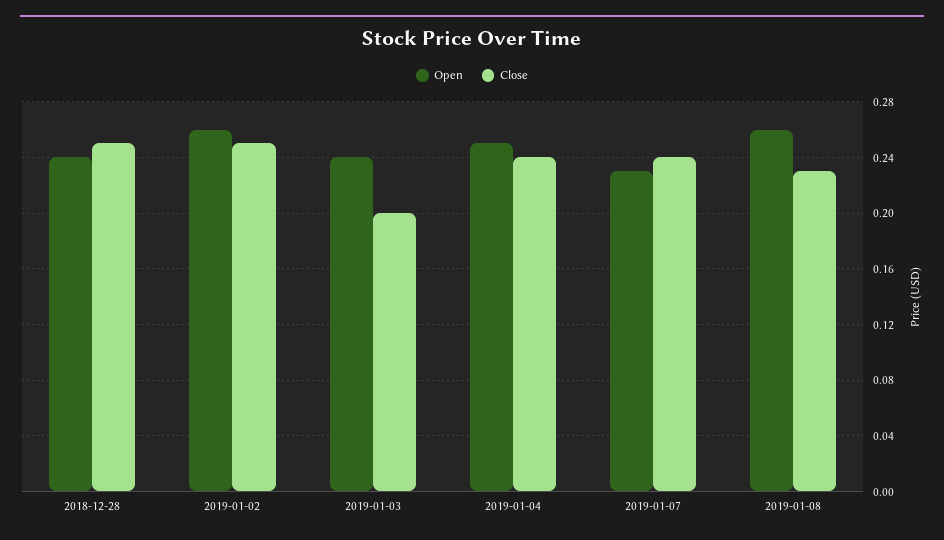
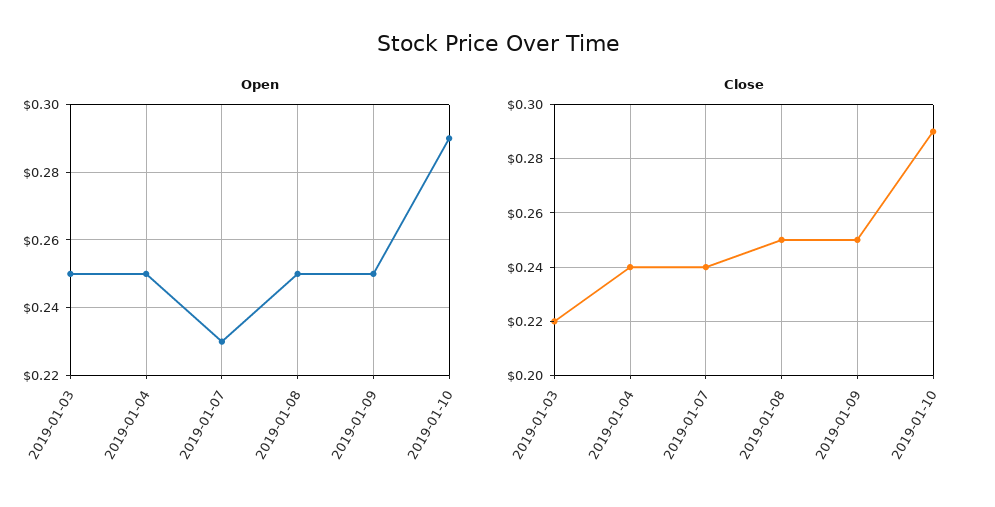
Open, 2018-12-28: 0.24 -> none
Close, 2018-12-28: 0.25 -> none
Open, 2019-01-02: 0.26 -> none
Close, 2019-01-02: 0.25 -> none
Open, 2019-01-03: 0.24 -> 0.25
Close, 2019-01-03: 0.2 -> 0.22
Open, 2019-01-08: 0.26 -> 0.25
Close, 2019-01-08: 0.23 -> 0.25
Open, 2019-01-09: none -> 0.25
Open, 2019-01-10: none -> 0.29
Close, 2019-01-09: none -> 0.25
Close, 2019-01-10: none -> 0.29

